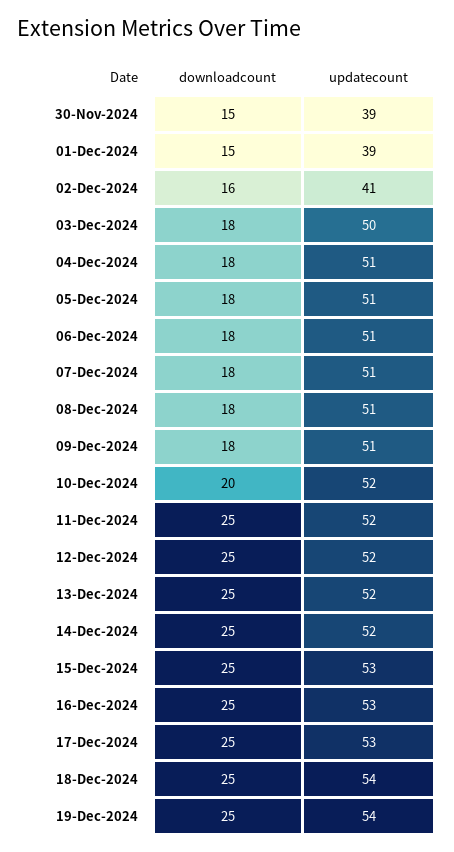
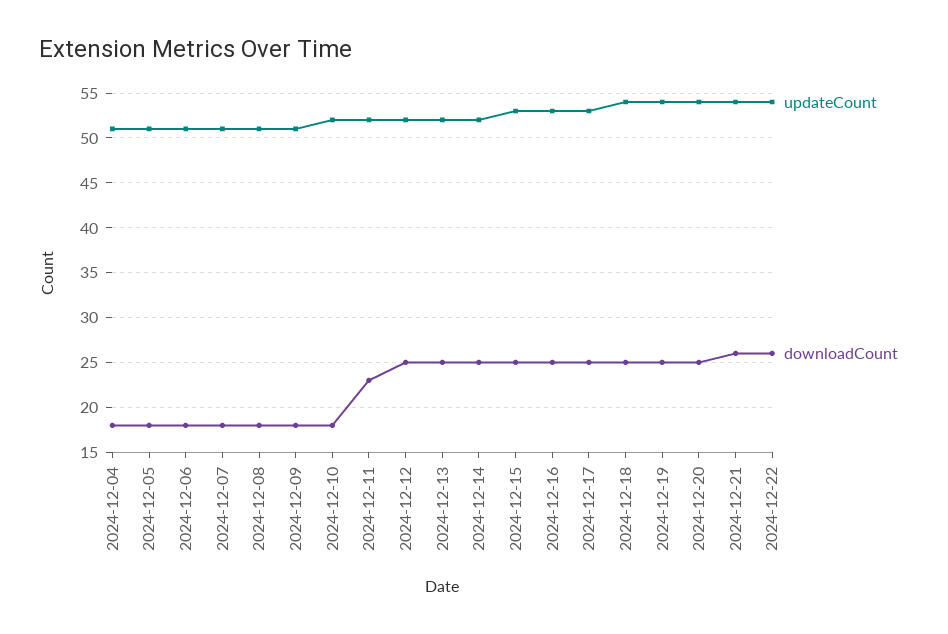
downloadcount, 30-Nov-2024: 15 -> none
updatecount, 30-Nov-2024: 39 -> none
downloadcount, 01-Dec-2024: 15 -> none
updatecount, 01-Dec-2024: 39 -> none
downloadcount, 02-Dec-2024: 16 -> none
updatecount, 02-Dec-2024: 41 -> none
downloadcount, 03-Dec-2024: 18 -> none
updatecount, 03-Dec-2024: 50 -> none
downloadcount, 10-Dec-2024: 20 -> 18
downloadcount, 11-Dec-2024: 25 -> 23
updatecount, 2024-12-20: none -> 54
downloadcount, 2024-12-20: none -> 25
updatecount, 2024-12-21: none -> 54
downloadcount, 2024-12-21: none -> 26
updatecount, 2024-12-22: none -> 54
downloadcount, 2024-12-22: none -> 26

